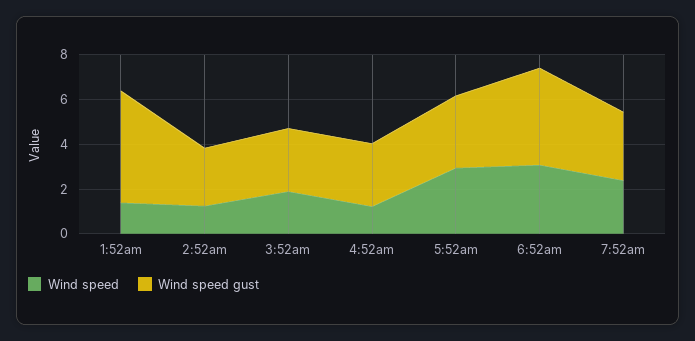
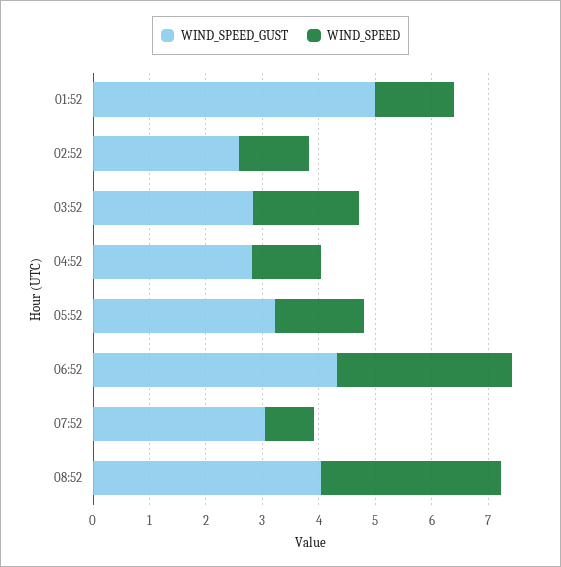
Wind speed, 5:52am: 3 -> 1.6
Wind speed, 7:52am: 2.5 -> 0.8
Wind speed gust, 08:52: none -> 4
Wind speed, 08:52: none -> 3.2

